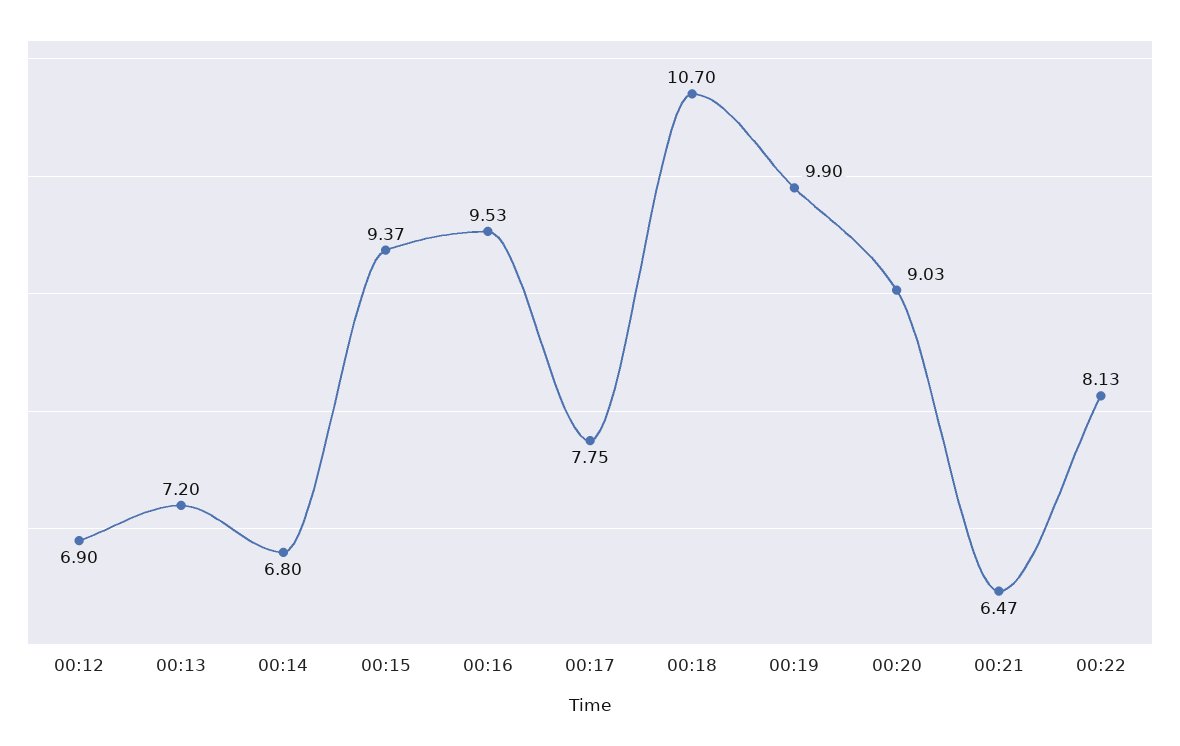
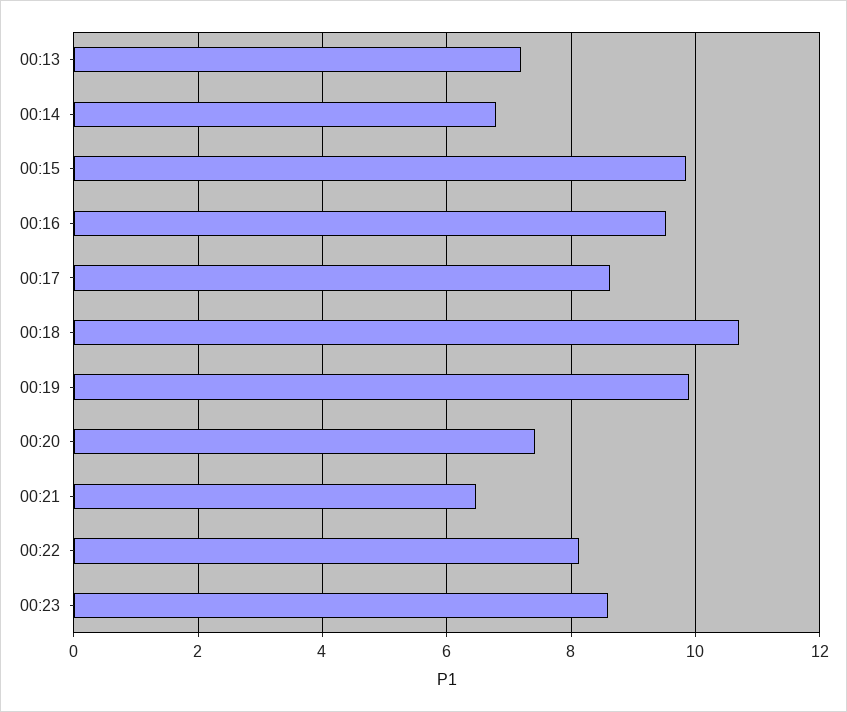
00:12: 6.9 -> none
00:15: 9.37 -> 9.8
00:17: 7.75 -> 8.6
00:20: 9.03 -> 7.4
00:23: none -> 8.6

